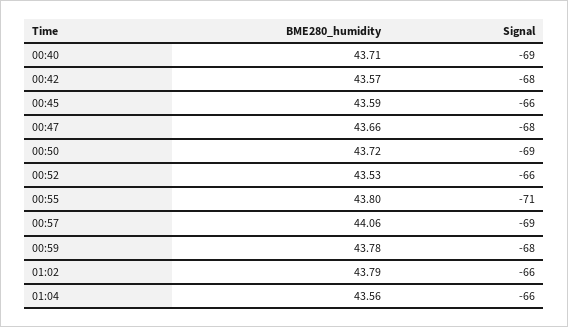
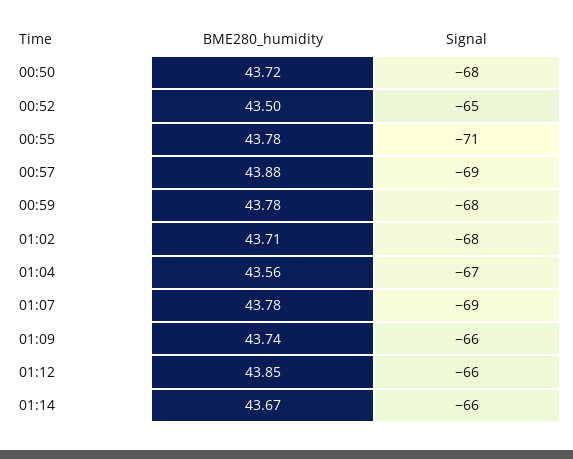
BME280_humidity, 00:40: 43.71 -> none
Signal, 00:40: -69 -> none
BME280_humidity, 00:42: 43.57 -> none
Signal, 00:42: -68 -> none
BME280_humidity, 00:45: 43.59 -> none
Signal, 00:45: -66 -> none
BME280_humidity, 00:47: 43.66 -> none
Signal, 00:47: -68 -> none
Signal, 00:50: -69 -> -68
BME280_humidity, 00:52: 43.53 -> 43.5
Signal, 00:52: -66 -> -65
BME280_humidity, 00:55: 43.8 -> 43.78
BME280_humidity, 00:57: 44.06 -> 43.88
BME280_humidity, 01:02: 43.79 -> 43.71
Signal, 01:02: -66 -> -68
Signal, 01:04: -66 -> -67
BME280_humidity, 01:07: none -> 43.78
Signal, 01:07: none -> -69
BME280_humidity, 01:09: none -> 43.74
Signal, 01:09: none -> -66
BME280_humidity, 01:12: none -> 43.85
Signal, 01:12: none -> -66
BME280_humidity, 01:14: none -> 43.67
Signal, 01:14: none -> -66

